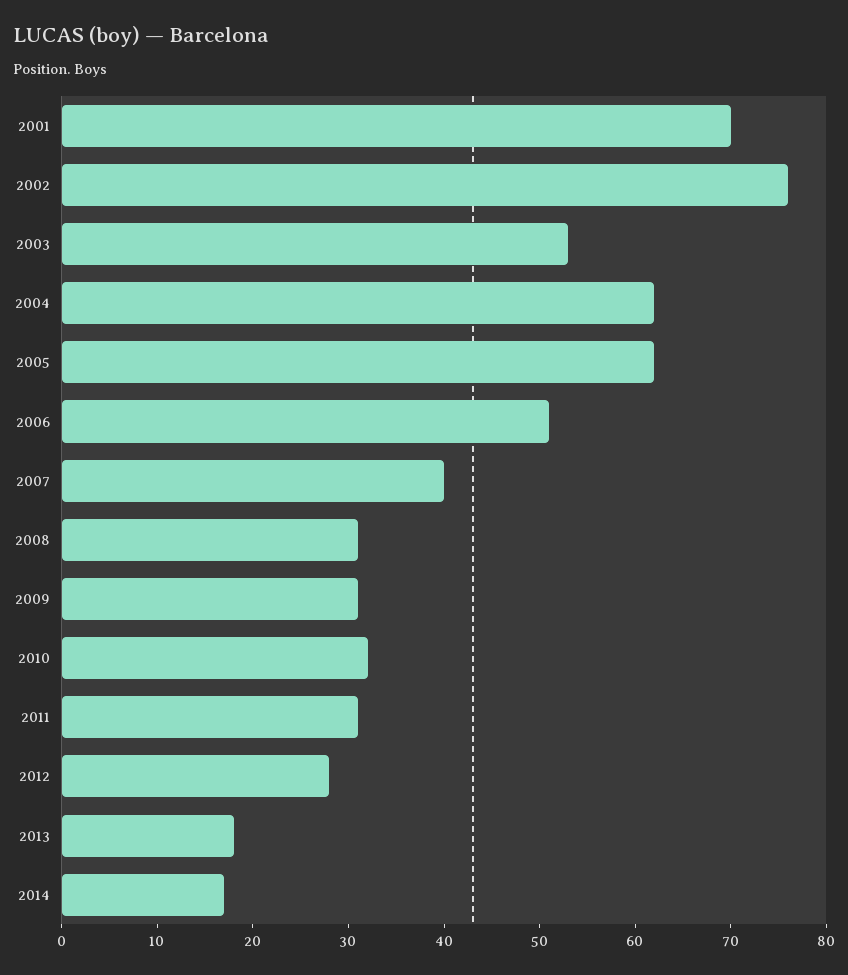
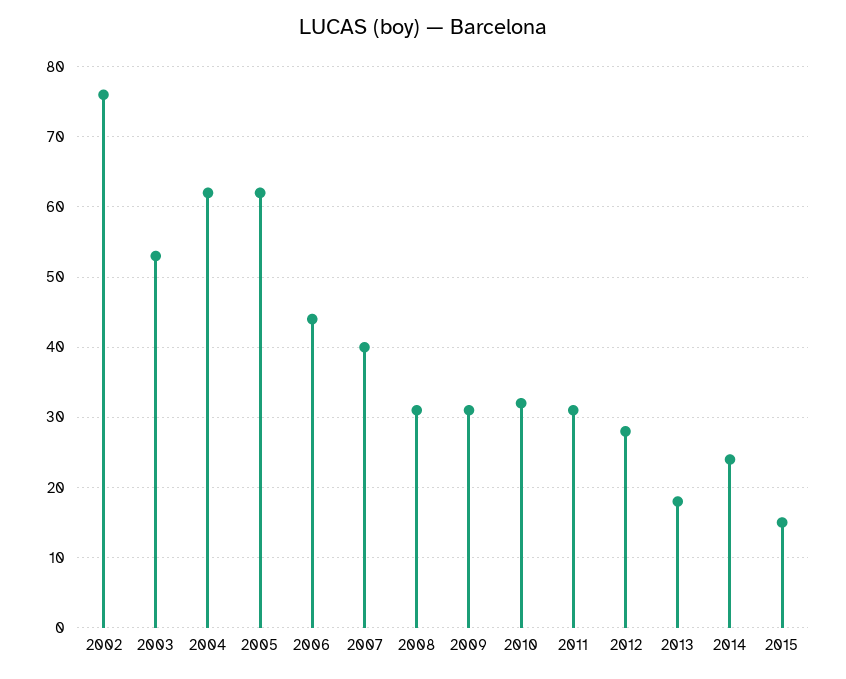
2001: 70 -> none
2006: 51 -> 44
2014: 17 -> 24
2015: none -> 15

